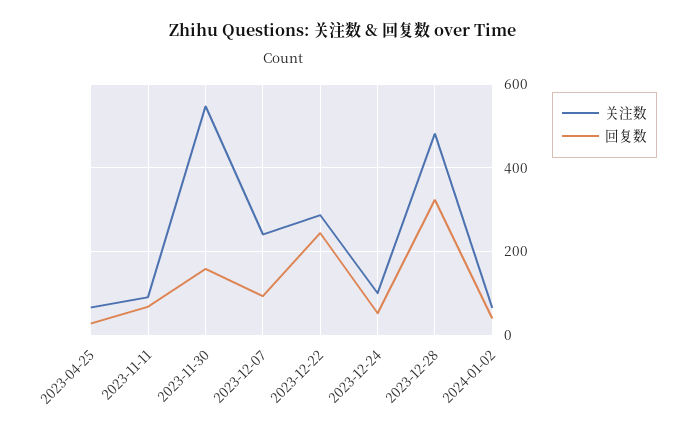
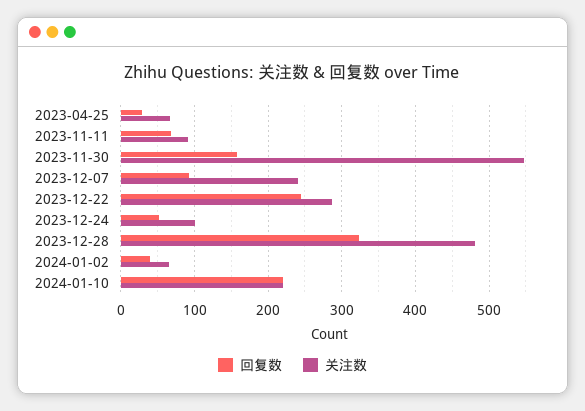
回复数, 2024-01-10: none -> 220
关注数, 2024-01-10: none -> 220

